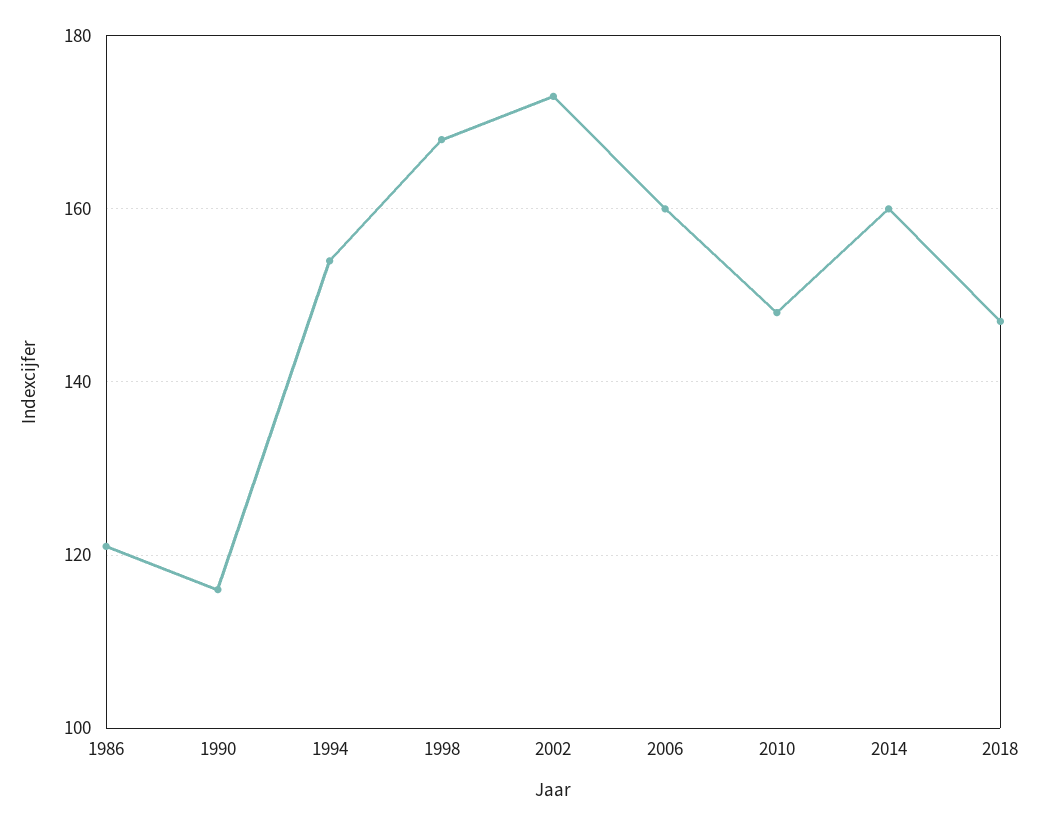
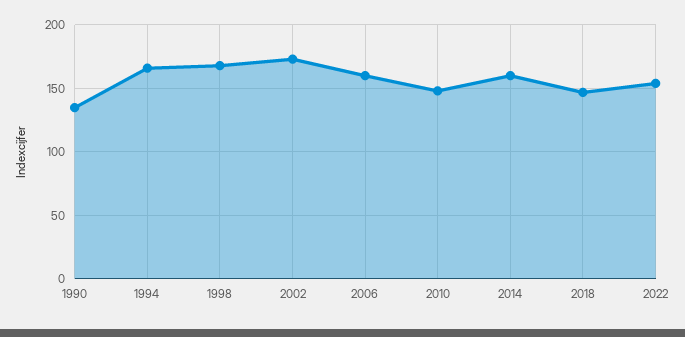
1986: 120 -> none
1990: 115 -> 135
1994: 155 -> 165
2022: none -> 155

